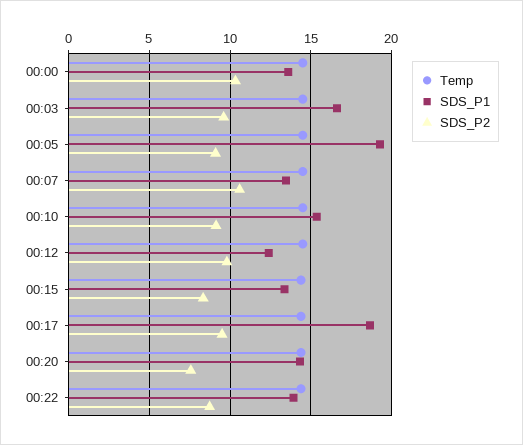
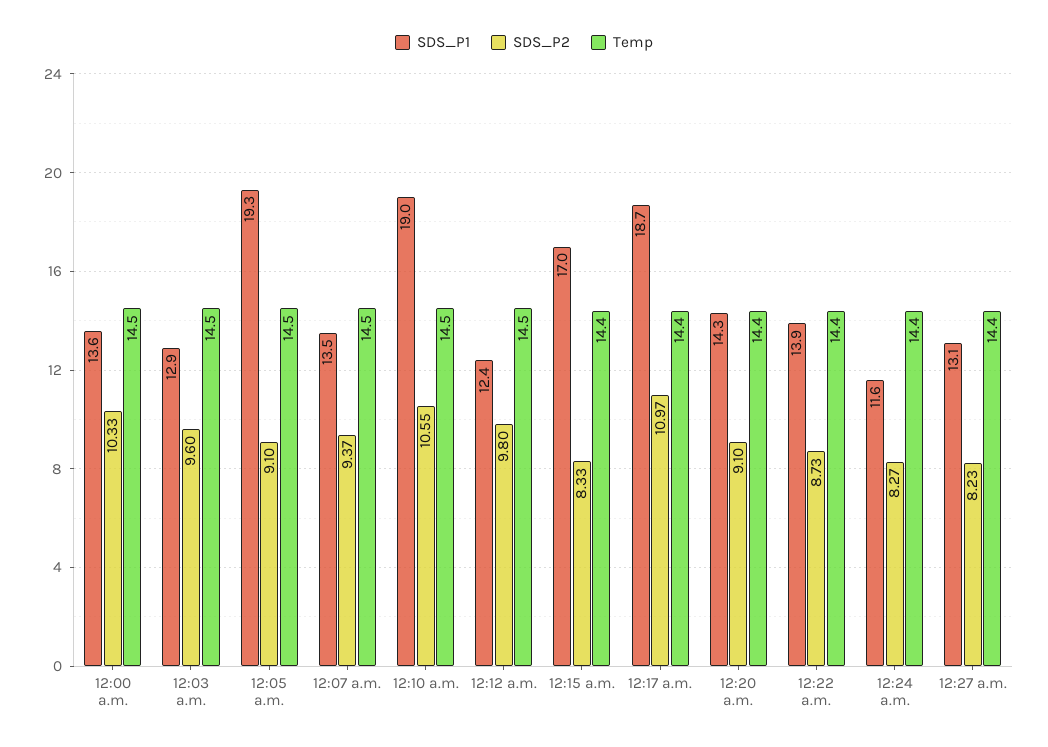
SDS_P1, 00:03: 16.5 -> 12.9
SDS_P2, 00:07: 10.5 -> 9.37
SDS_P1, 00:10: 15.5 -> 19
SDS_P2, 00:10: 9 -> 10.55
SDS_P1, 00:15: 13.5 -> 17
SDS_P2, 00:17: 9.5 -> 10.97
SDS_P2, 00:20: 7.5 -> 9.1
SDS_P1, 12:24 a.m.: none -> 11.6
SDS_P2, 12:24 a.m.: none -> 8.27
Temp, 12:24 a.m.: none -> 14.4
SDS_P1, 12:27 a.m.: none -> 13.1
SDS_P2, 12:27 a.m.: none -> 8.23
Temp, 12:27 a.m.: none -> 14.4

